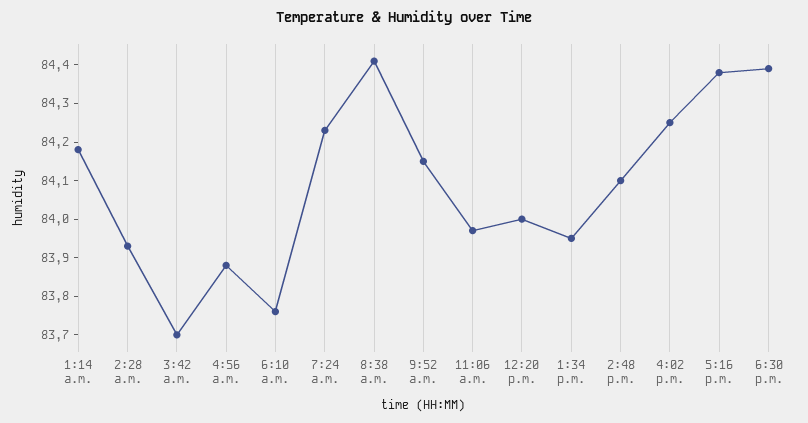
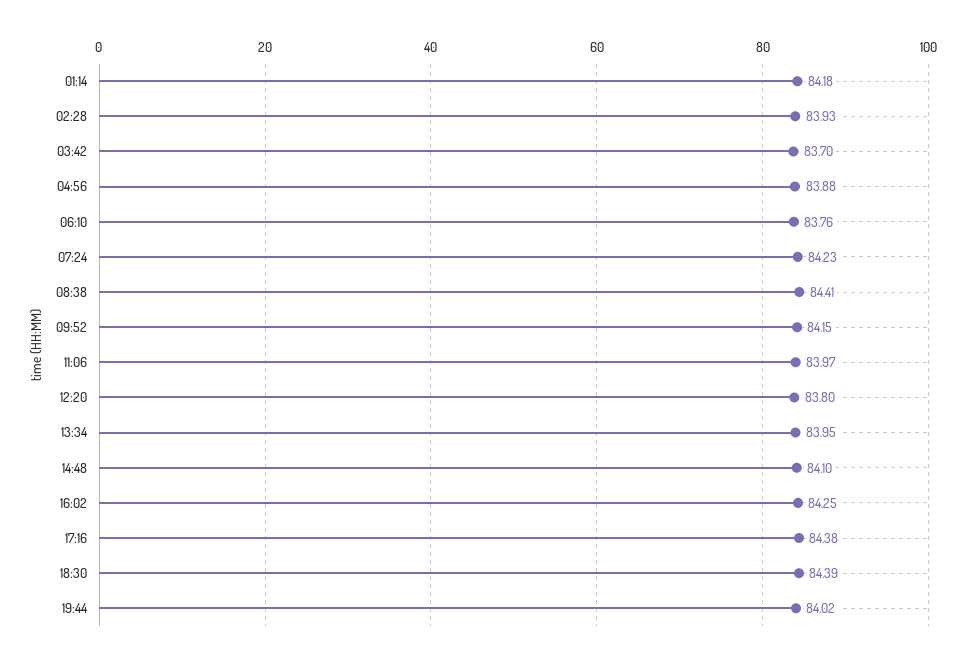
12:20 p.m.: 84 -> 83.8
19:44: none -> 84.02

